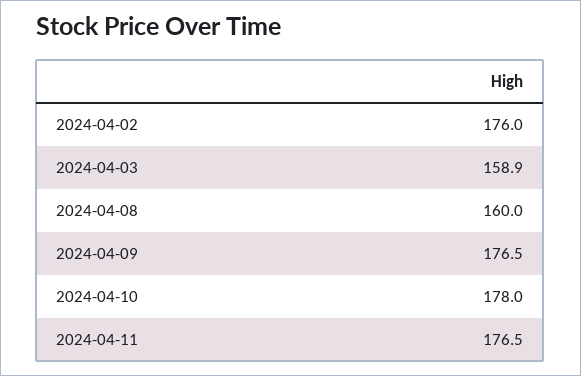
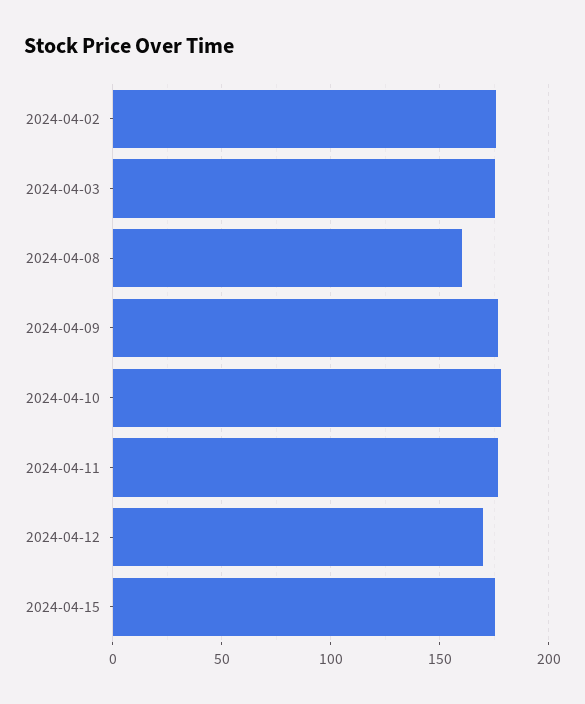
2024-04-03: 158.9 -> 175
2024-04-12: none -> 170
2024-04-15: none -> 175

